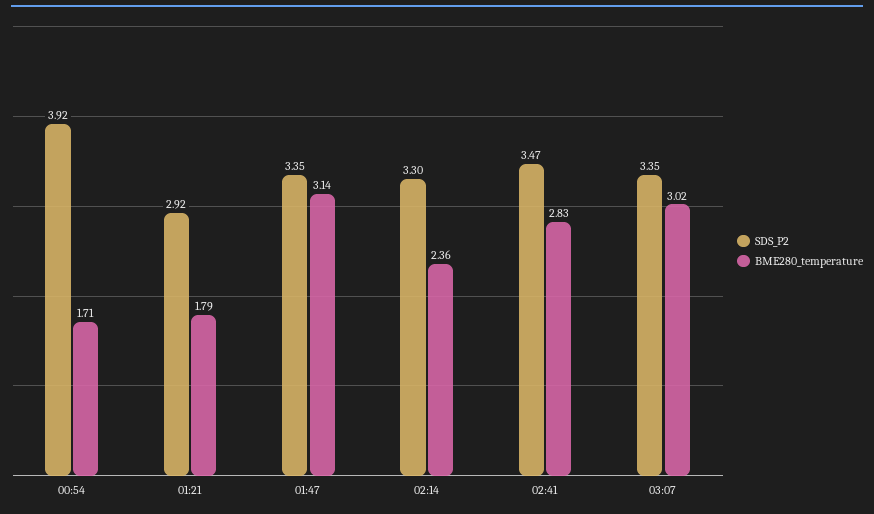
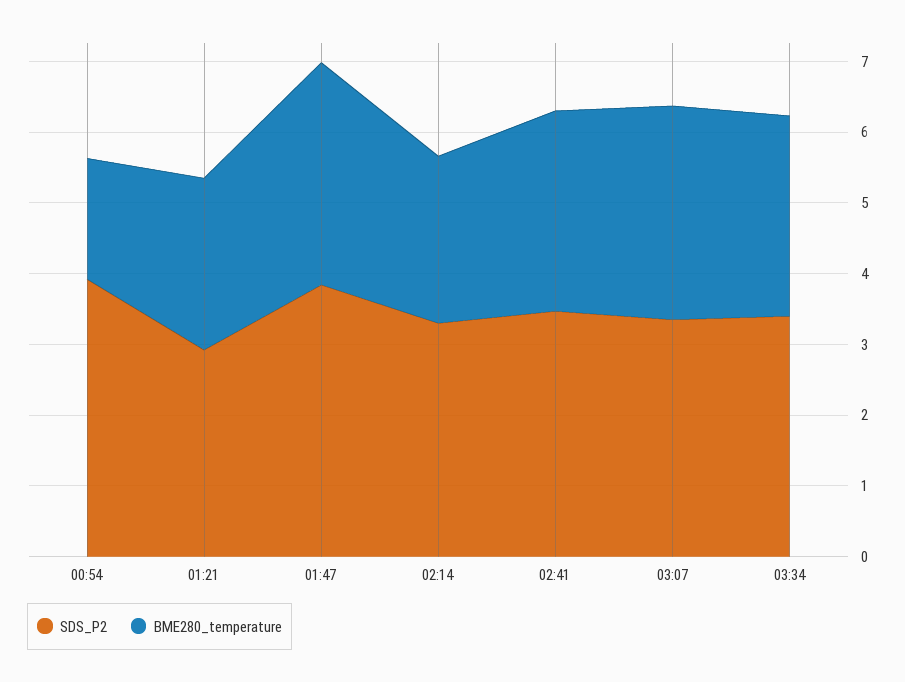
BME280_temperature, 01:21: 1.79 -> 2.4
SDS_P2, 01:47: 3.35 -> 3.8
SDS_P2, 03:34: none -> 3.4
BME280_temperature, 03:34: none -> 2.8

